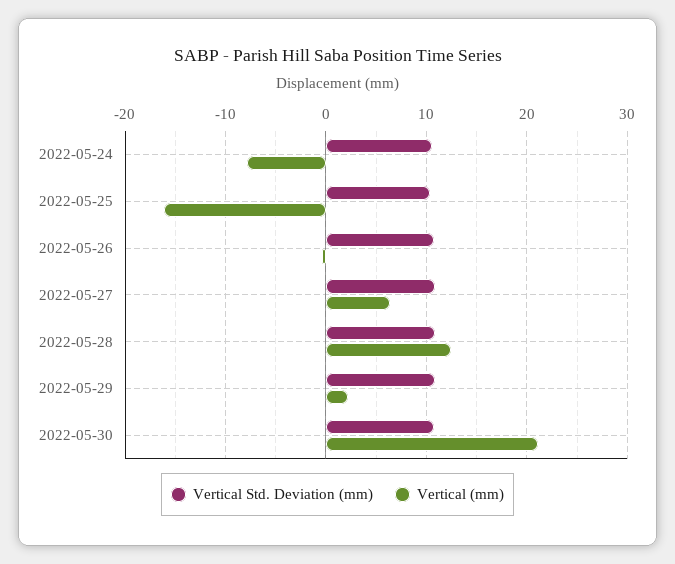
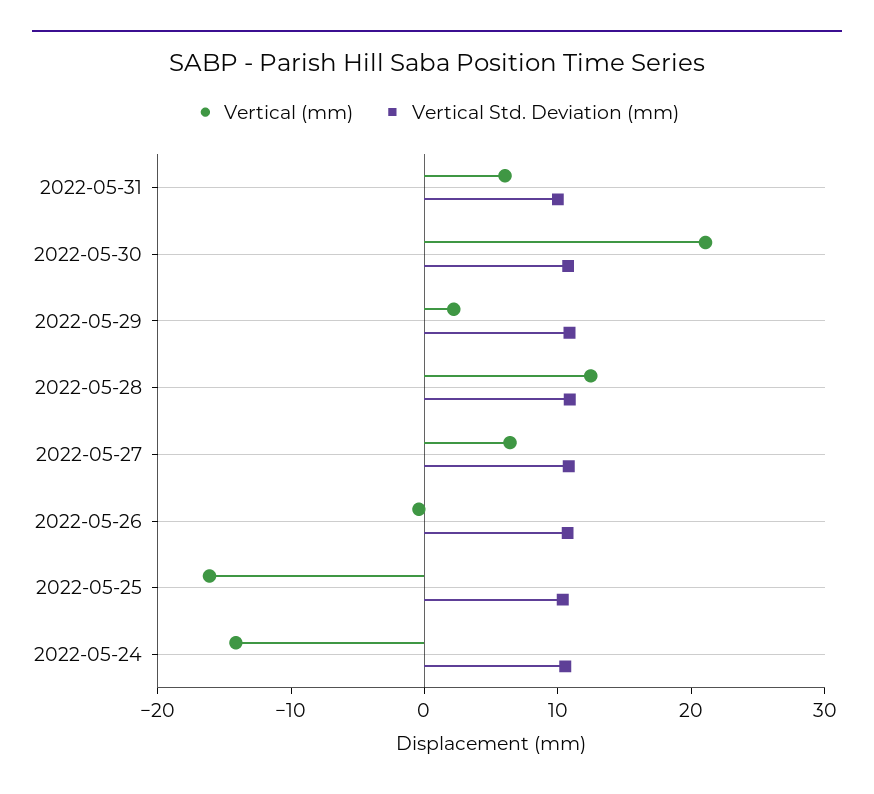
Vertical (mm), 2022-05-24: -8 -> -14
Vertical (mm), 2022-05-31: none -> 6
Vertical Std. Deviation (mm), 2022-05-31: none -> 10

